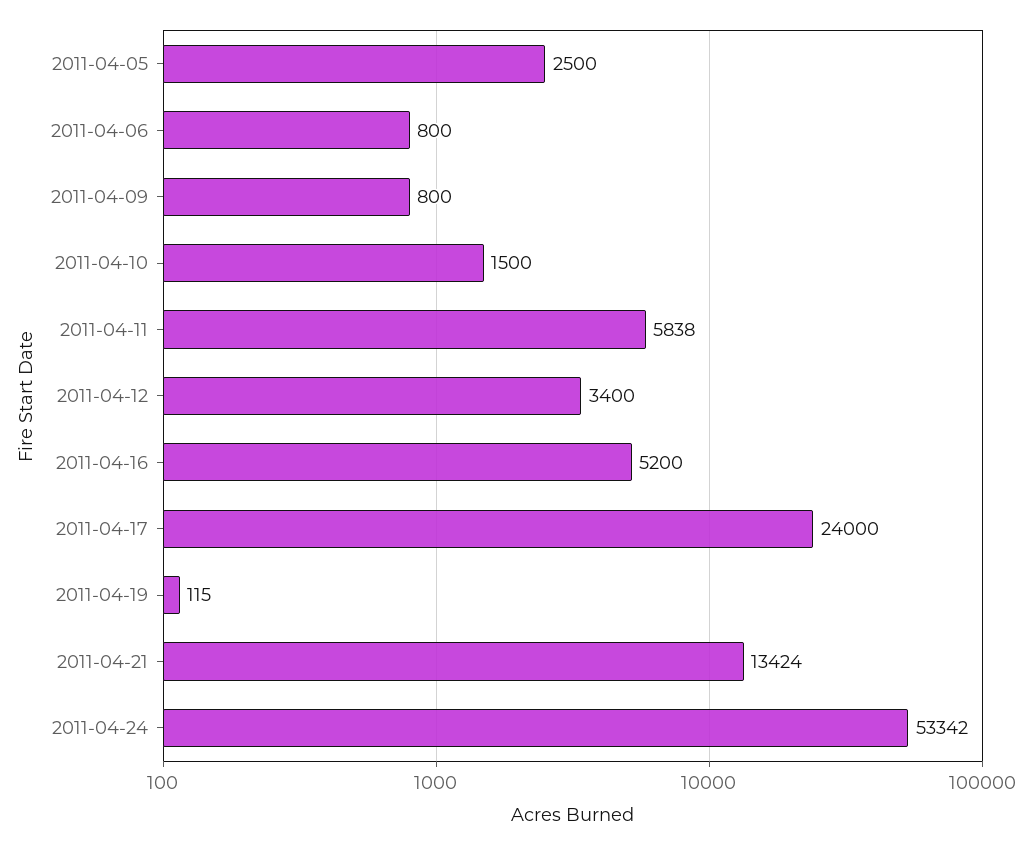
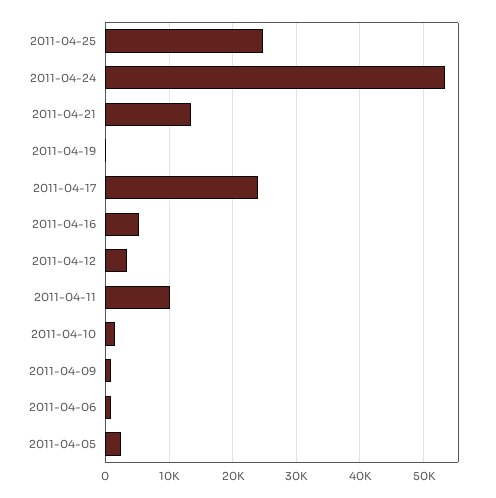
2011-04-11: 5838 -> 10000
2011-04-25: none -> 25000

